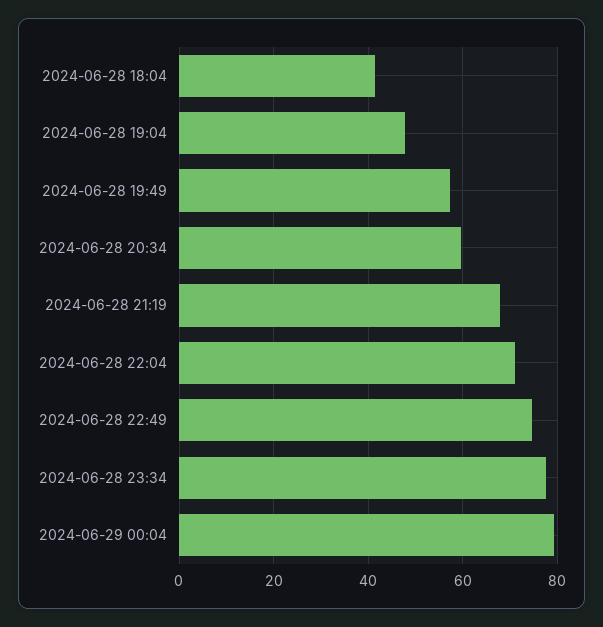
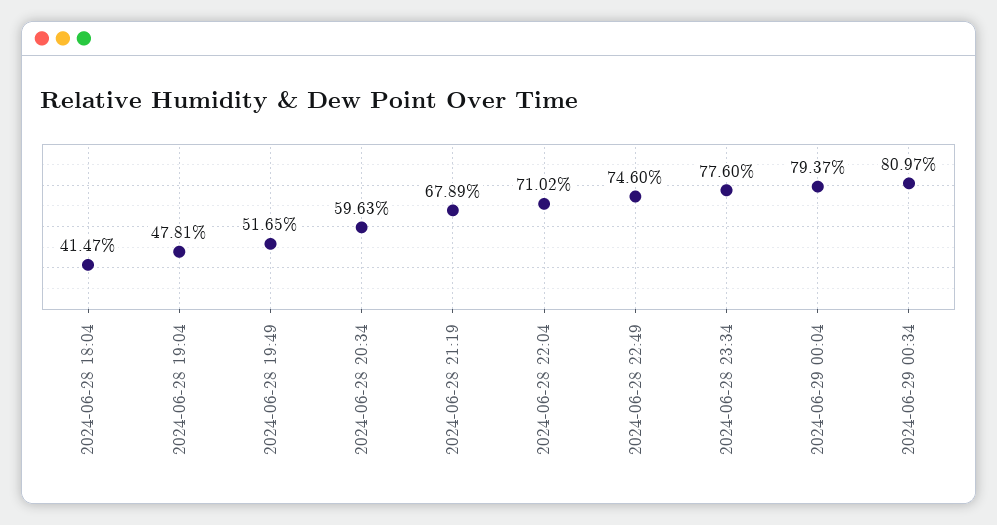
2024-06-28 19:49: 58 -> 51.65
2024-06-29 00:34: none -> 80.97

